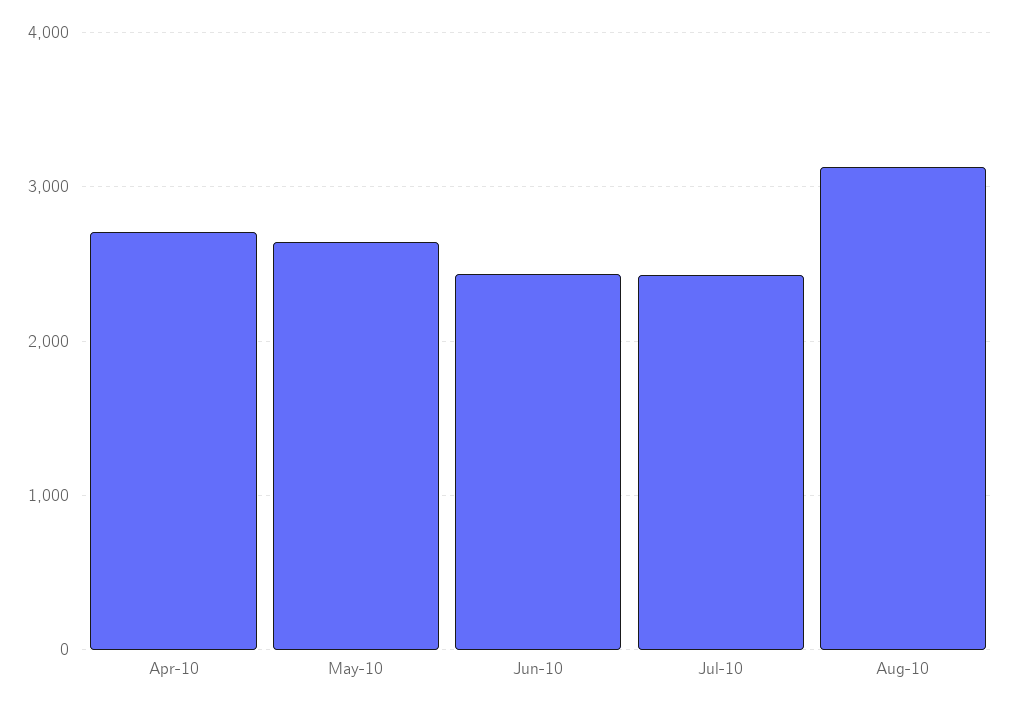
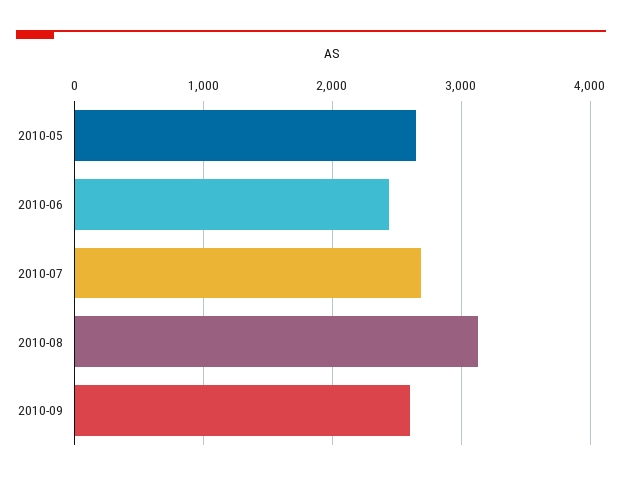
Apr-10: 2700 -> none
Jul-10: 2400 -> 2700
2010-09: none -> 2600

